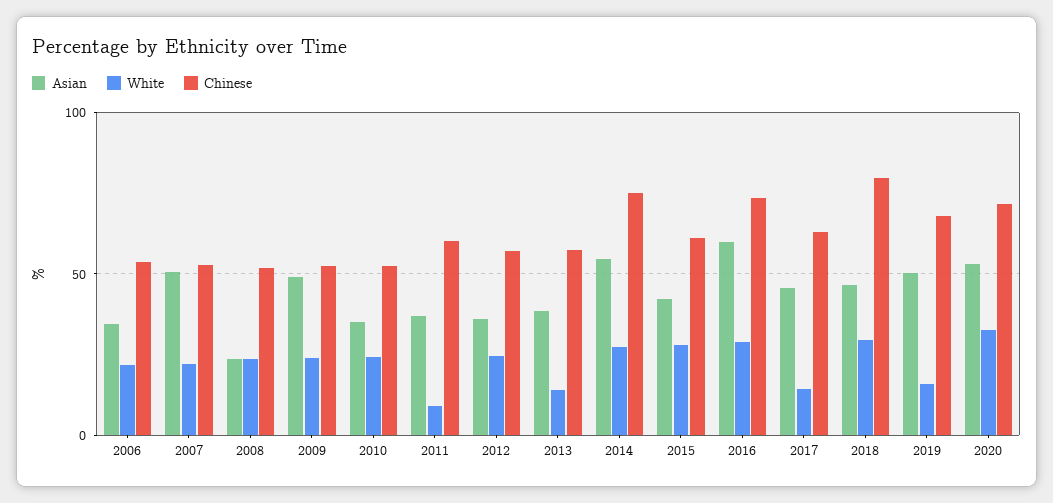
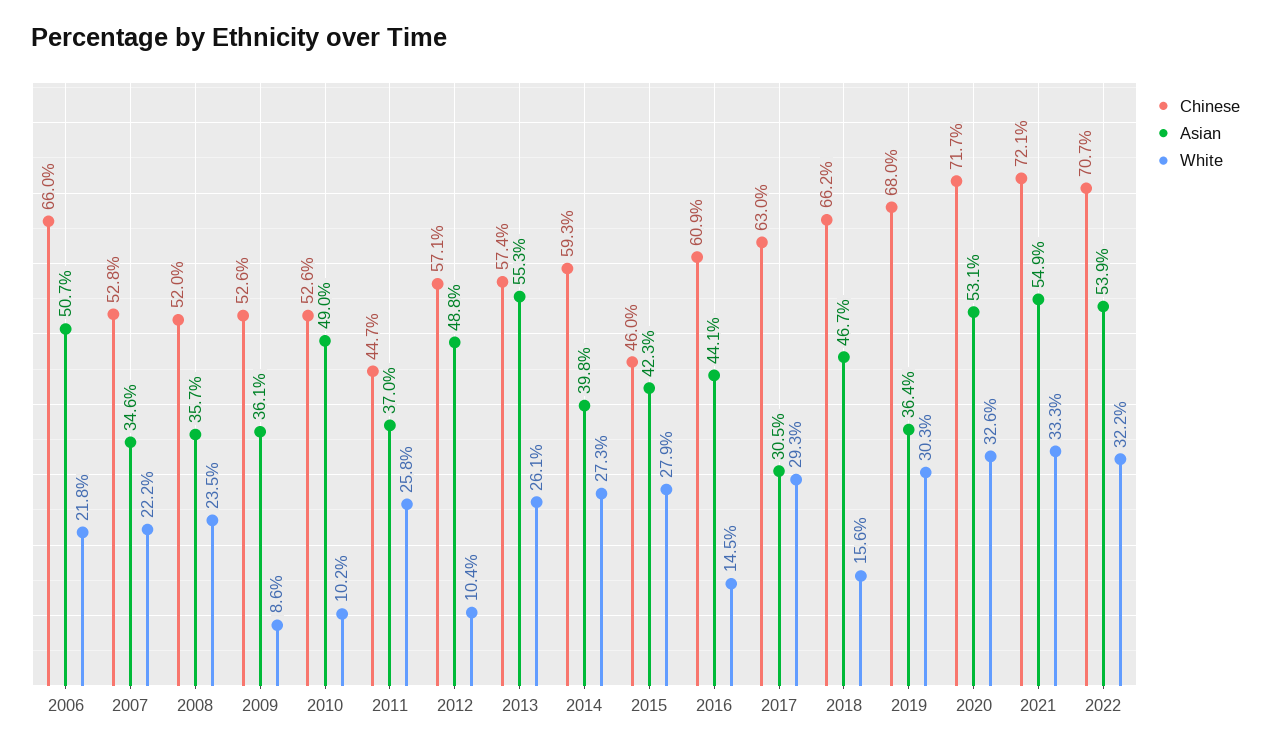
Asian, 2006: 35 -> 50.7
Chinese, 2006: 55 -> 66
Asian, 2007: 50 -> 34.6
Asian, 2008: 25 -> 35.7
Asian, 2009: 50 -> 36.1
White, 2009: 25 -> 8.6
Asian, 2010: 35 -> 49
White, 2010: 25 -> 10.2
White, 2011: 10 -> 25.8
Chinese, 2011: 60 -> 44.7
Asian, 2012: 35 -> 48.8
White, 2012: 25 -> 10.4
Asian, 2013: 40 -> 55.3
White, 2013: 15 -> 26.1
Asian, 2014: 55 -> 39.8
Chinese, 2014: 75 -> 59.3
Chinese, 2015: 60 -> 46
Asian, 2016: 60 -> 44.1
White, 2016: 30 -> 14.5
Chinese, 2016: 75 -> 60.9
Asian, 2017: 45 -> 30.5
White, 2017: 15 -> 29.3
White, 2018: 30 -> 15.6
Chinese, 2018: 80 -> 66.2
Asian, 2019: 50 -> 36.4
White, 2019: 15 -> 30.3
Chinese, 2021: none -> 72.1
Asian, 2021: none -> 54.9
White, 2021: none -> 33.3
Chinese, 2022: none -> 70.7
Asian, 2022: none -> 53.9
White, 2022: none -> 32.2

